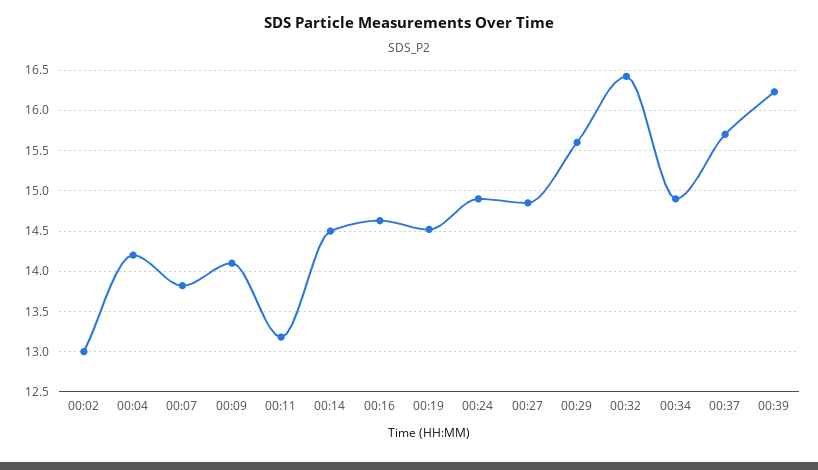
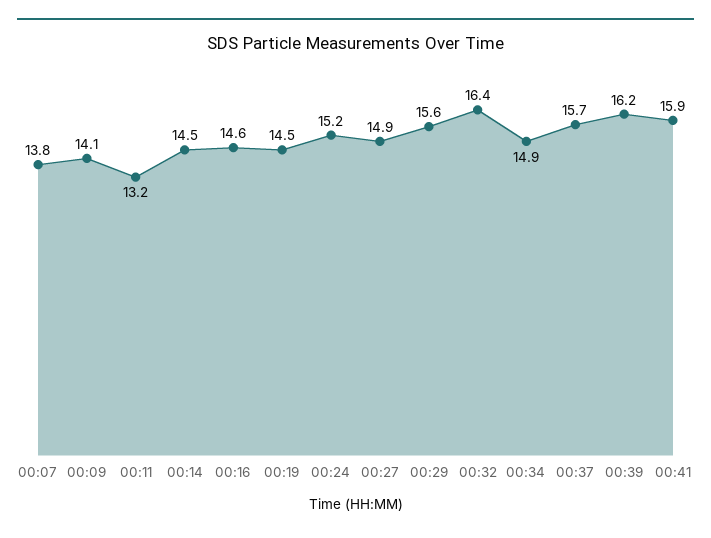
00:02: 13 -> none
00:04: 14.2 -> none
00:24: 14.9 -> 15.2
00:41: none -> 15.9

